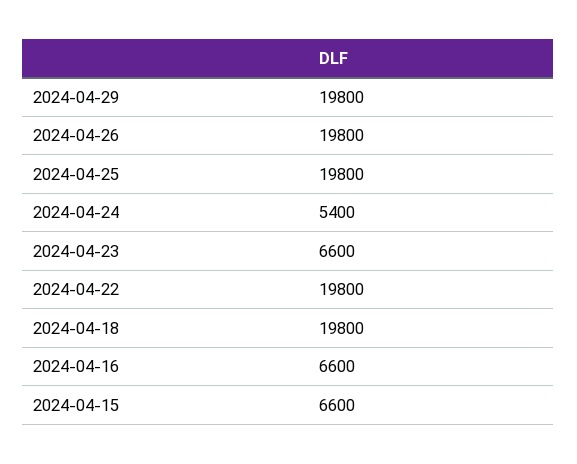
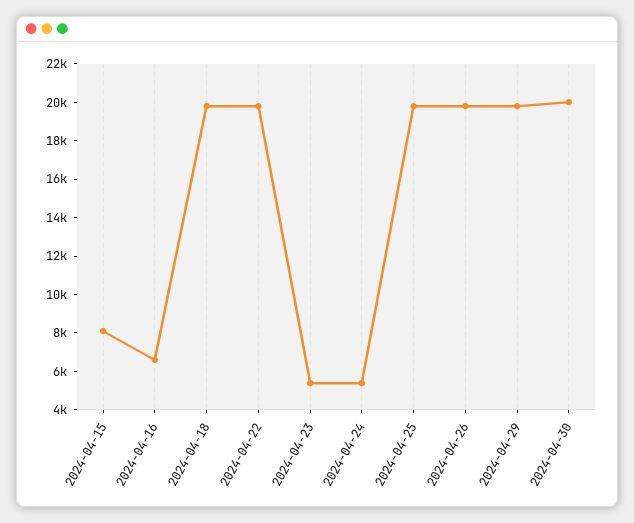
2024-04-23: 6600 -> 5500
2024-04-15: 6600 -> 8000
2024-04-30: none -> 20000

